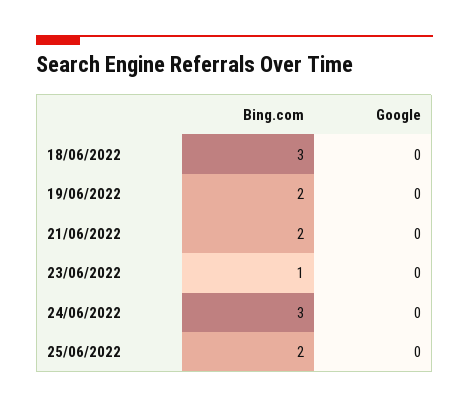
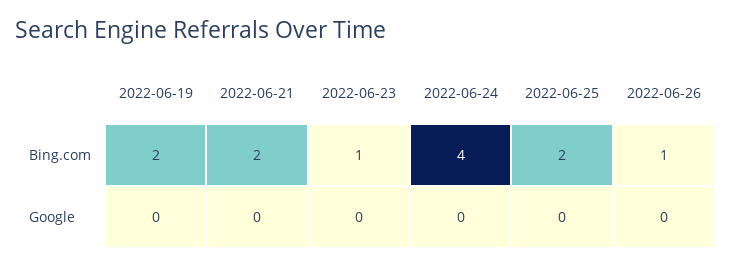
Bing.com, 18/06/2022: 3 -> none
Google, 18/06/2022: 0 -> none
Bing.com, 24/06/2022: 3 -> 4
Bing.com, 2022-06-26: none -> 1
Google, 2022-06-26: none -> 0

